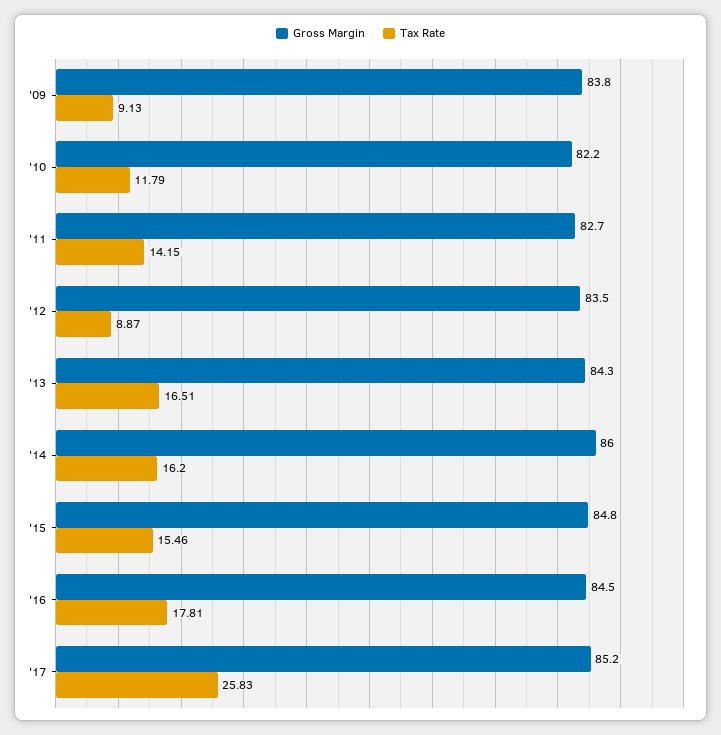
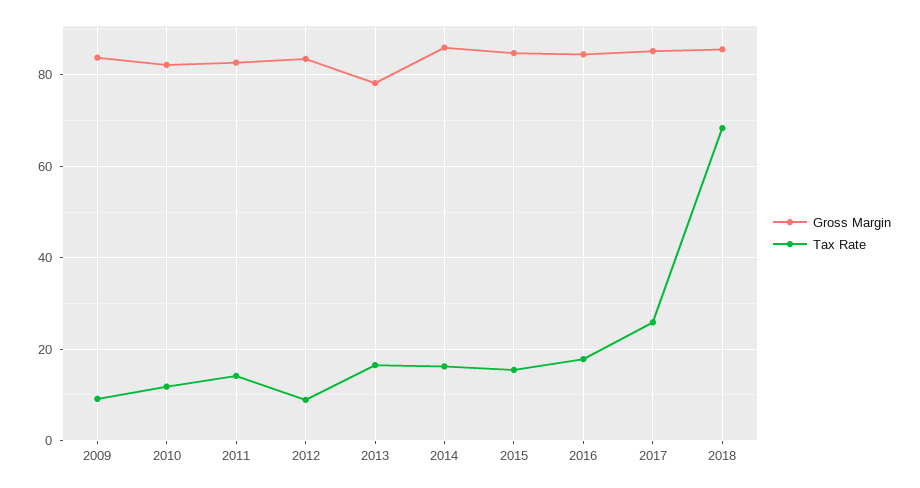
Gross Margin, '13: 84.3 -> 78
Gross Margin, 2018: none -> 86
Tax Rate, 2018: none -> 68

